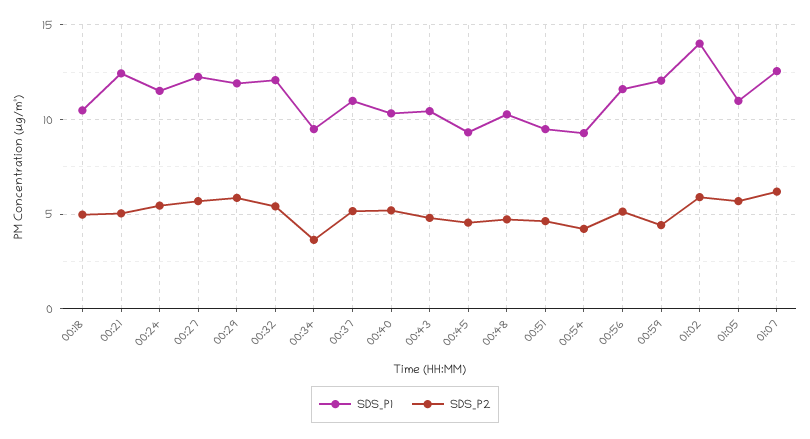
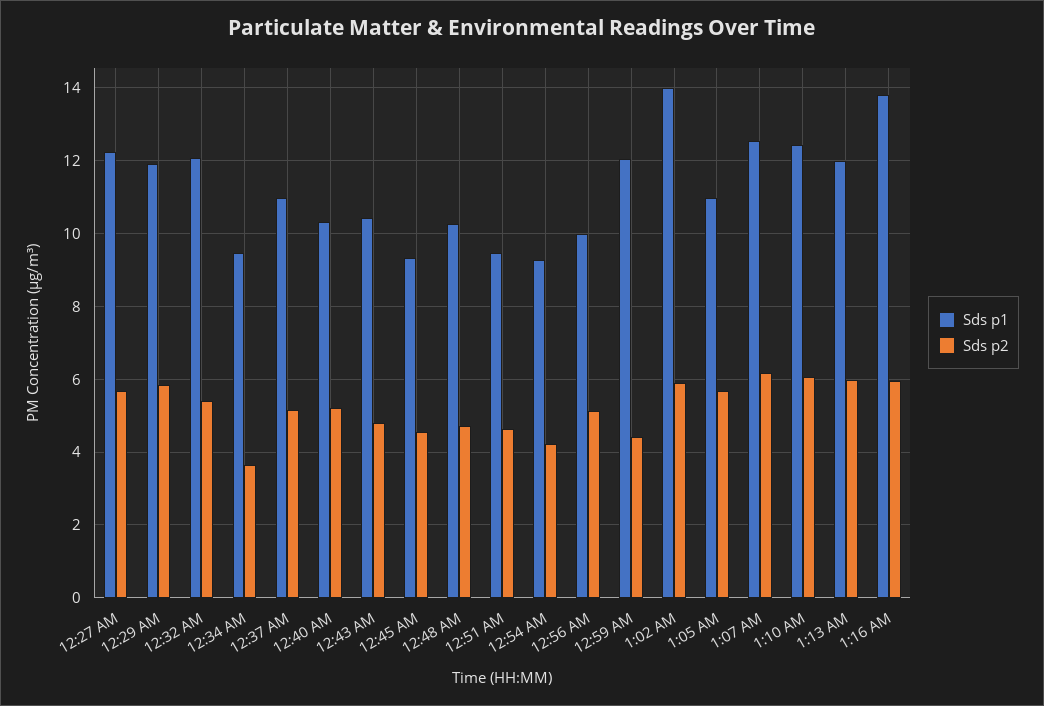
SDS_P1, 00:18: 10.5 -> none
SDS_P2, 00:18: 5 -> none
SDS_P1, 00:21: 12.5 -> none
SDS_P2, 00:21: 5 -> none
SDS_P1, 00:24: 11.5 -> none
SDS_P2, 00:24: 5.5 -> none
SDS_P1, 00:56: 11.5 -> 10
SDS_P1, 1:10 AM: none -> 12.4
SDS_P2, 1:10 AM: none -> 6
SDS_P1, 1:13 AM: none -> 12
SDS_P2, 1:13 AM: none -> 6
SDS_P1, 1:16 AM: none -> 13.8
SDS_P2, 1:16 AM: none -> 6

